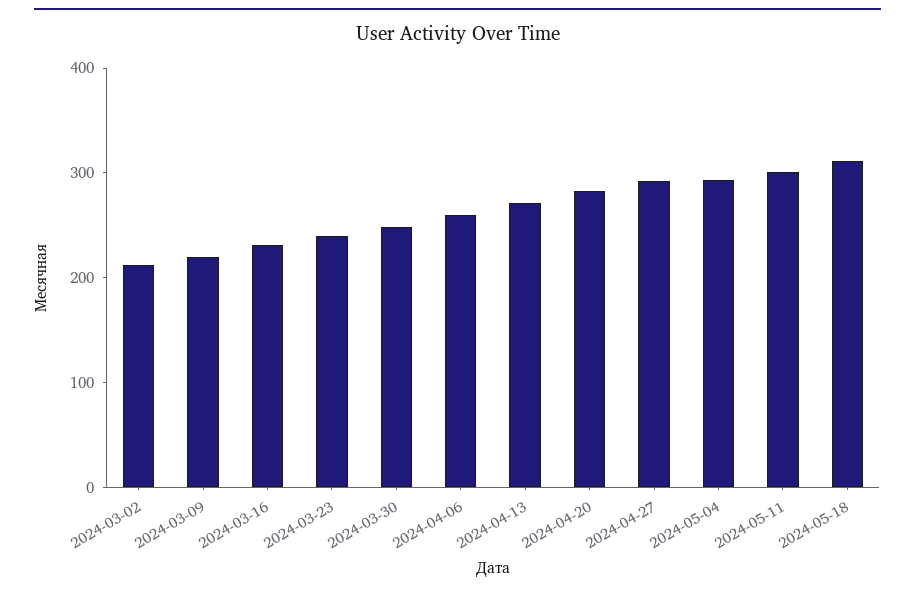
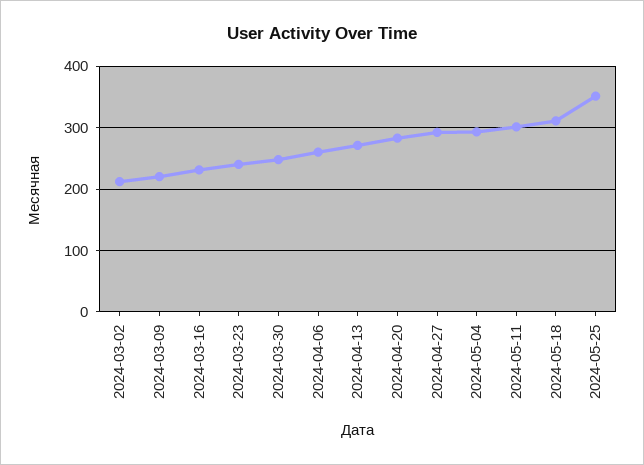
2024-05-25: none -> 350

